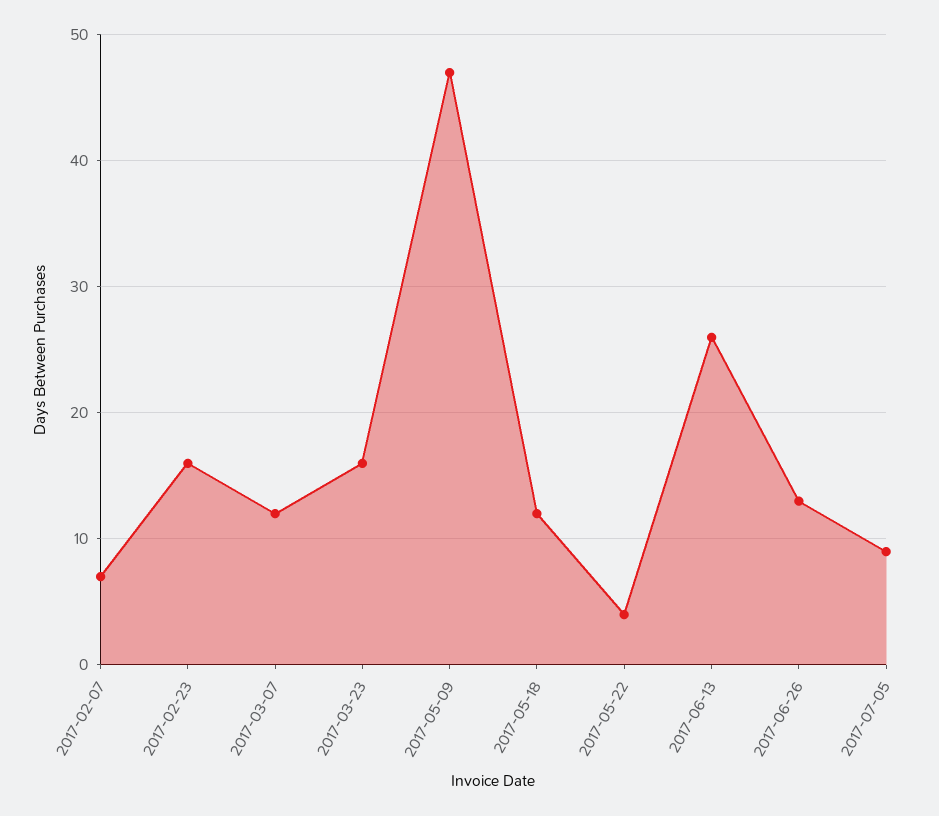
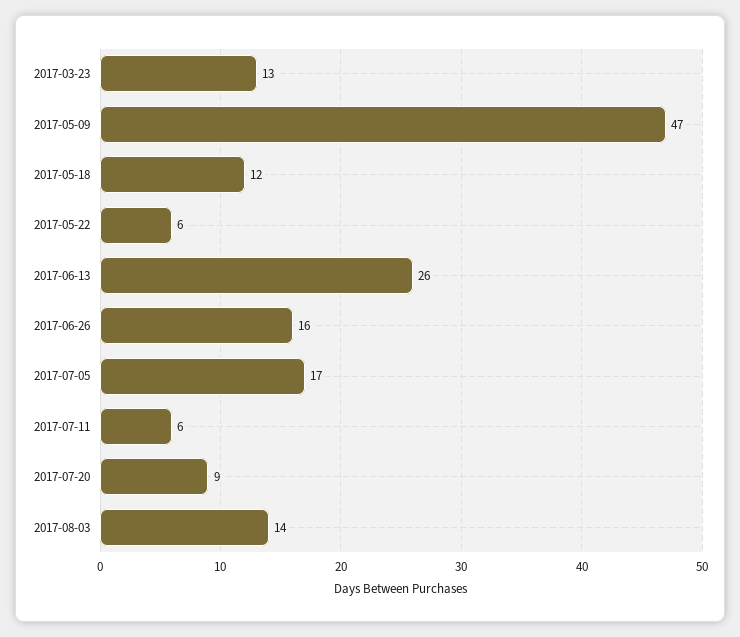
2017-02-07: 7 -> none
2017-02-23: 16 -> none
2017-03-07: 12 -> none
2017-03-23: 16 -> 13
2017-05-22: 4 -> 6
2017-06-26: 13 -> 16
2017-07-05: 9 -> 17
2017-07-11: none -> 6
2017-07-20: none -> 9
2017-08-03: none -> 14

